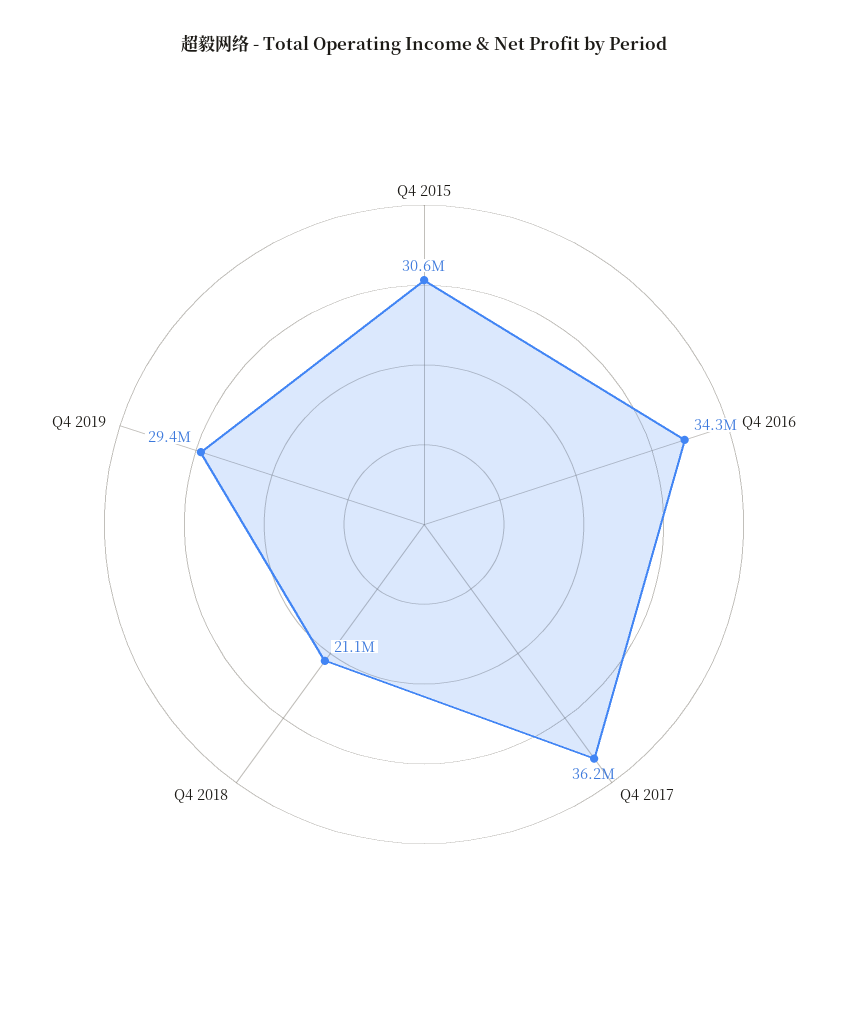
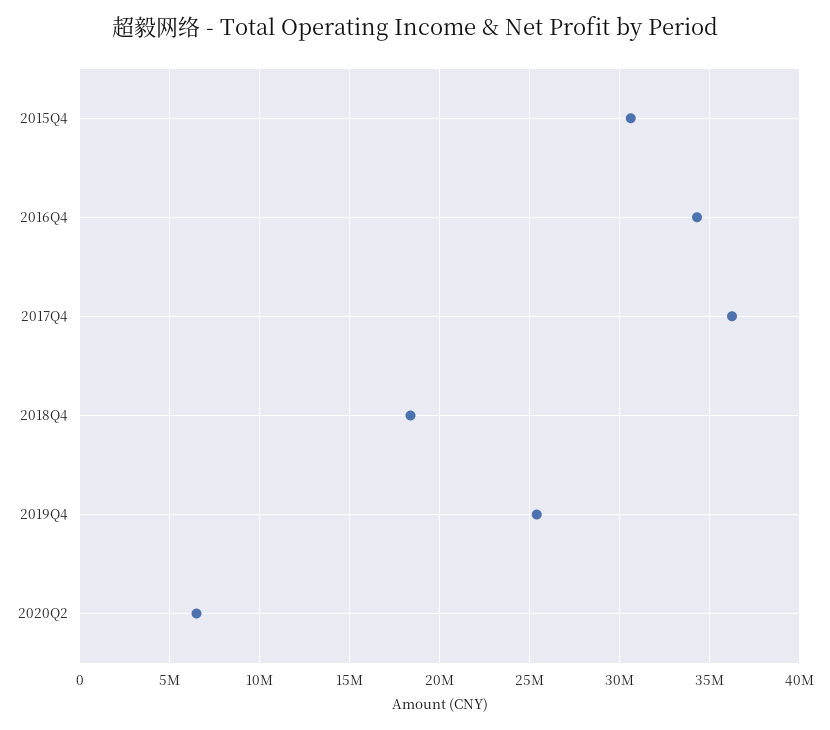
Q4 2018: 21100000 -> 18500000
Q4 2019: 29400000 -> 25500000
2020Q2: none -> 6500000

